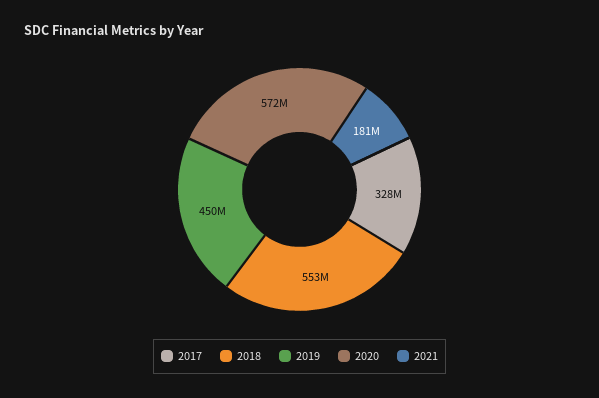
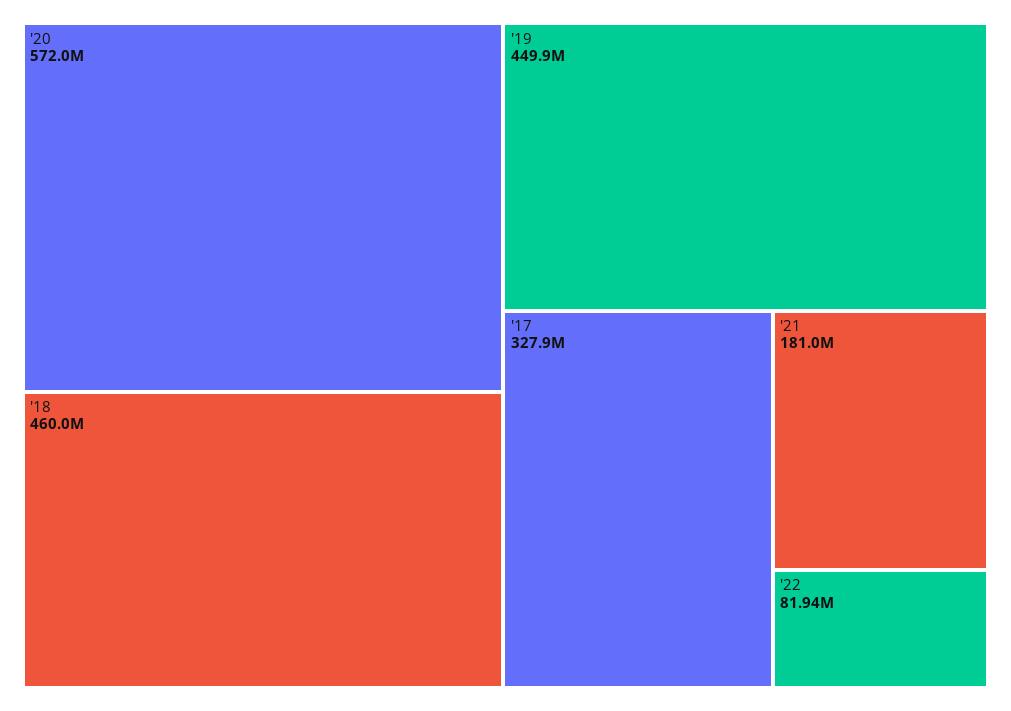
2018: 553000000 -> 460000000
'22: none -> 81940000

